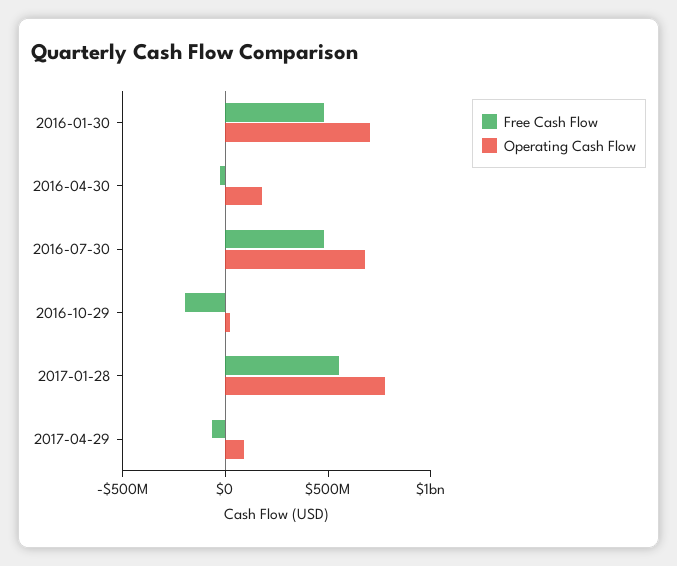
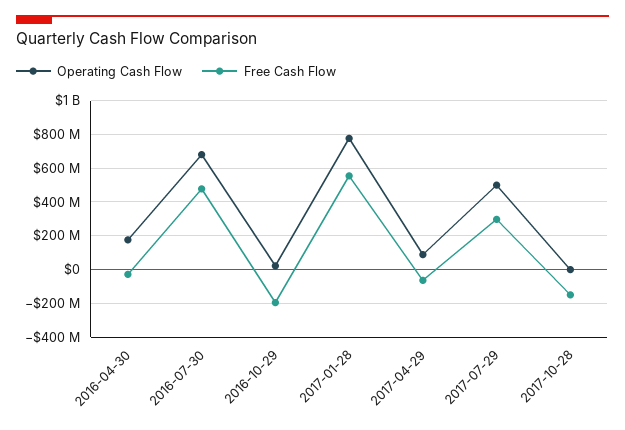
Free Cash Flow, 2016-01-30: 500000000 -> none
Operating Cash Flow, 2016-01-30: 700000000 -> none
Operating Cash Flow, 2017-07-29: none -> 500000000
Free Cash Flow, 2017-07-29: none -> 300000000
Operating Cash Flow, 2017-10-28: none -> 0
Free Cash Flow, 2017-10-28: none -> -150000000

